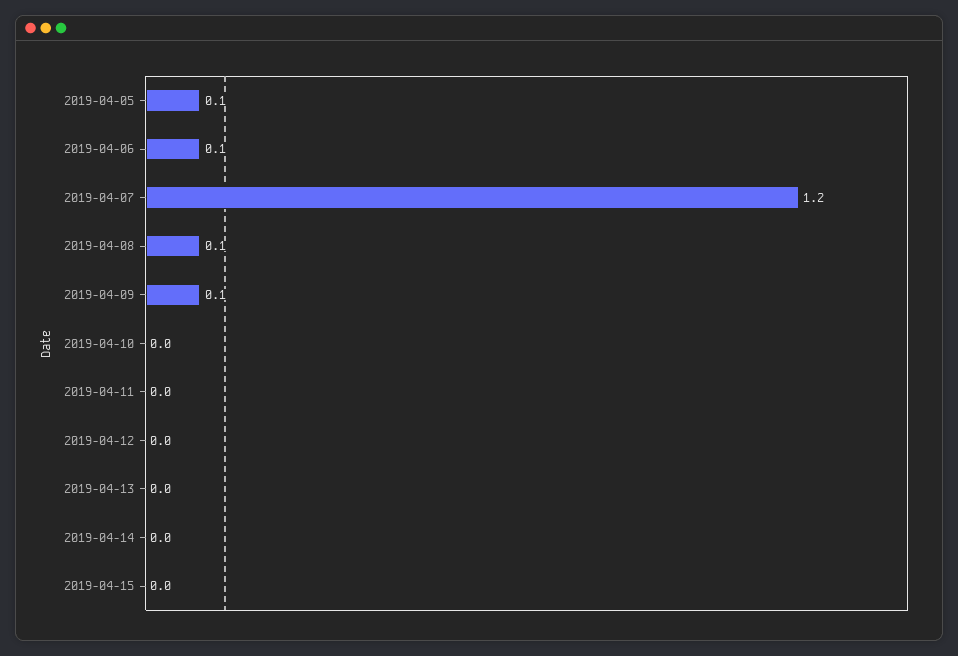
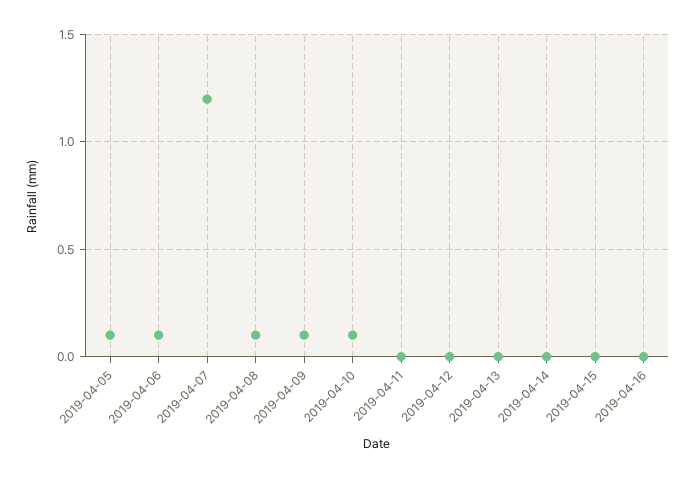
2019-04-10: 0 -> 0.1
2019-04-16: none -> 0

